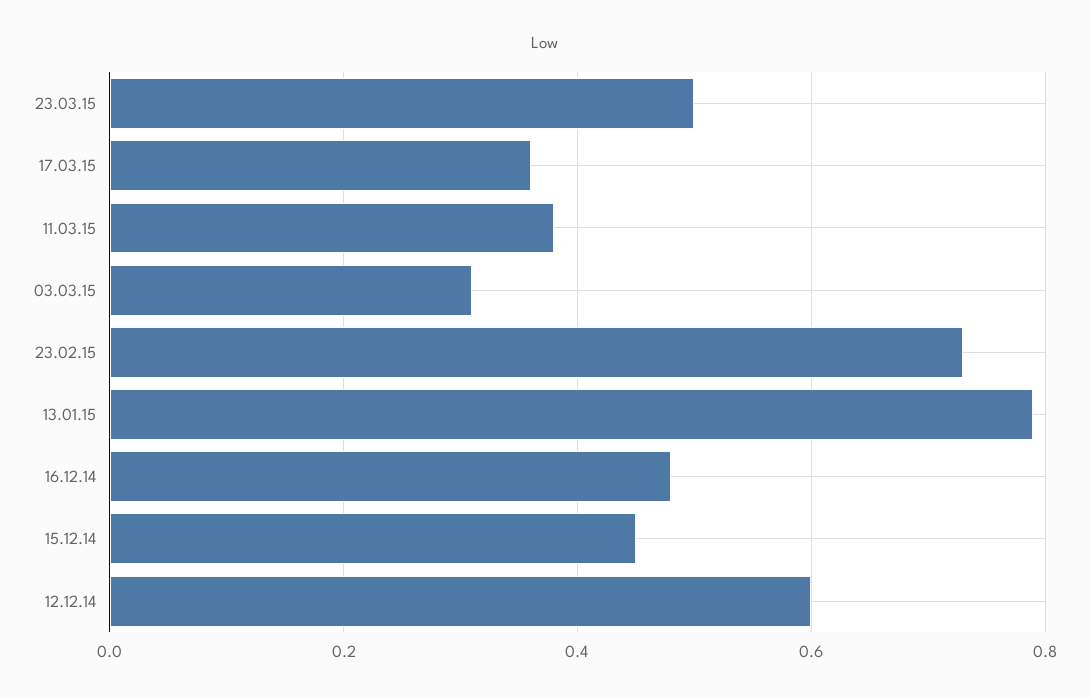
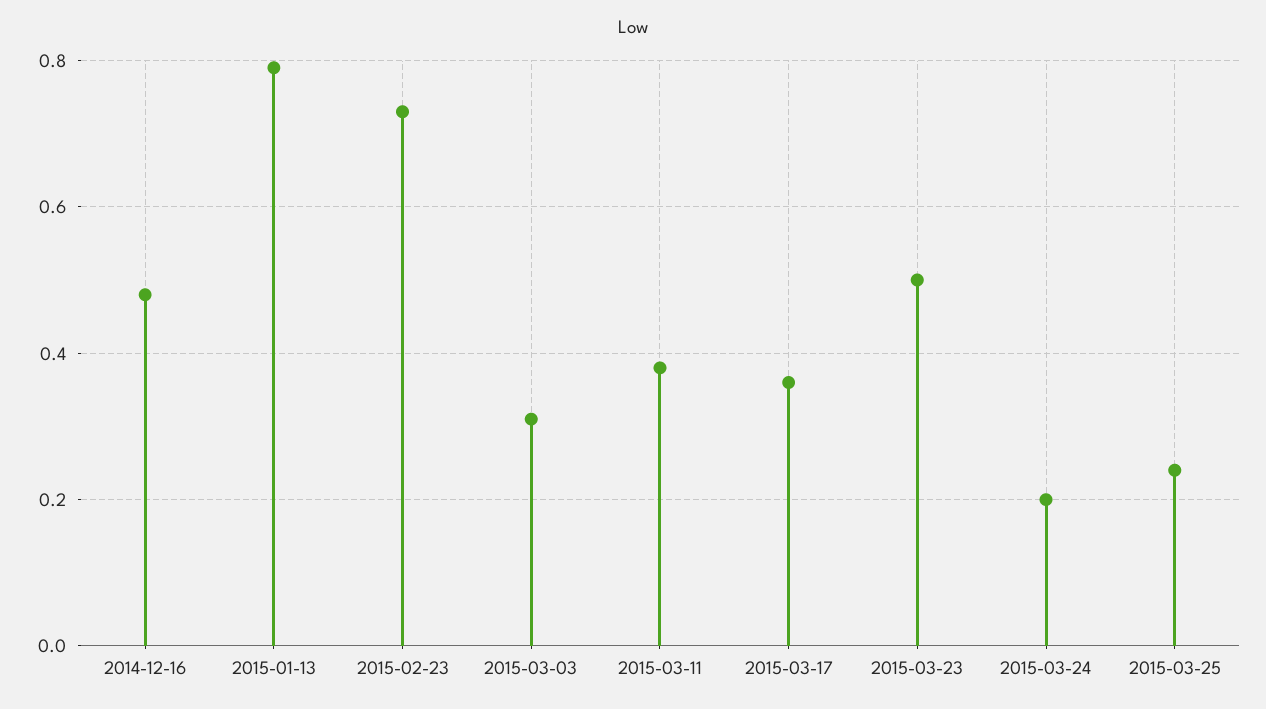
15.12.14: 0.45 -> none
12.12.14: 0.6 -> none
2015-03-24: none -> 0.2
2015-03-25: none -> 0.25

